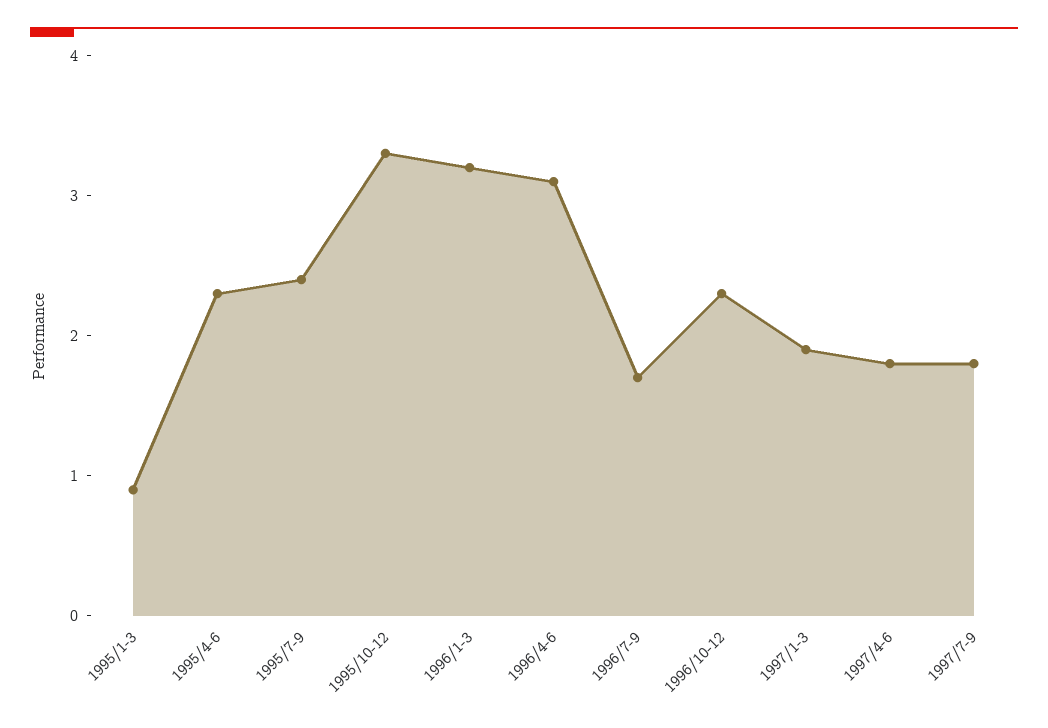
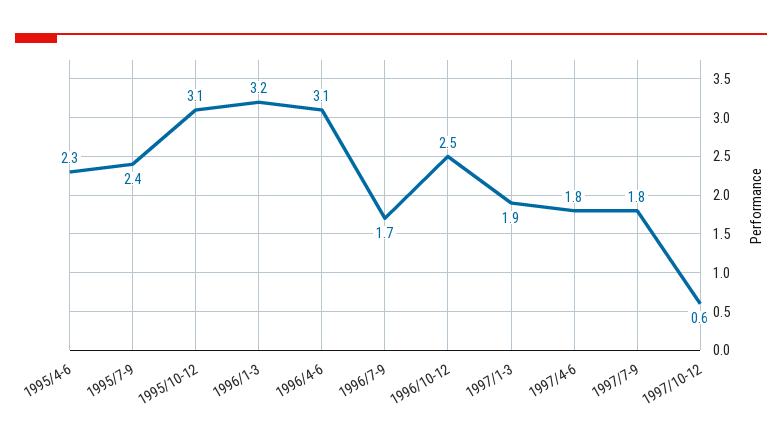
1995/1-3: 0.9 -> none
1995/10-12: 3.3 -> 3.1
1996/10-12: 2.3 -> 2.5
1997/10-12: none -> 0.6

